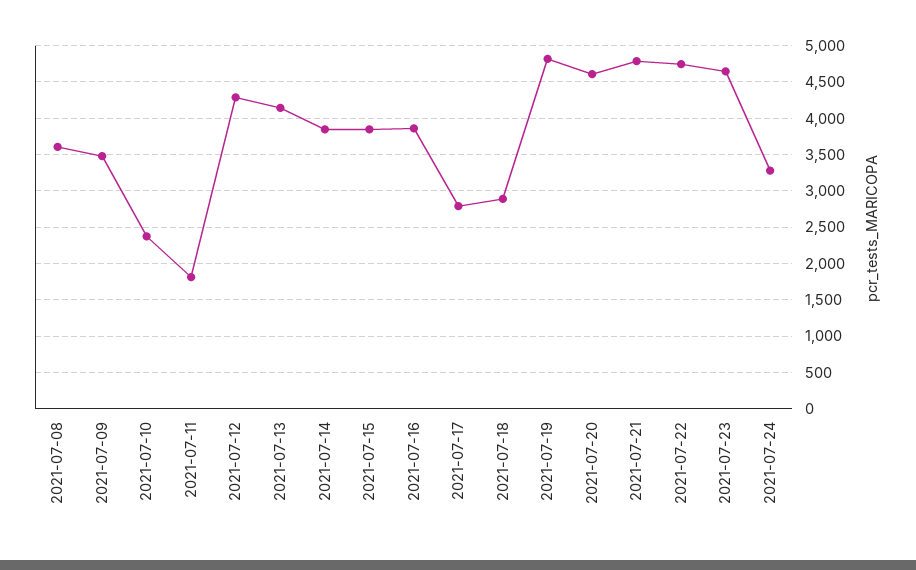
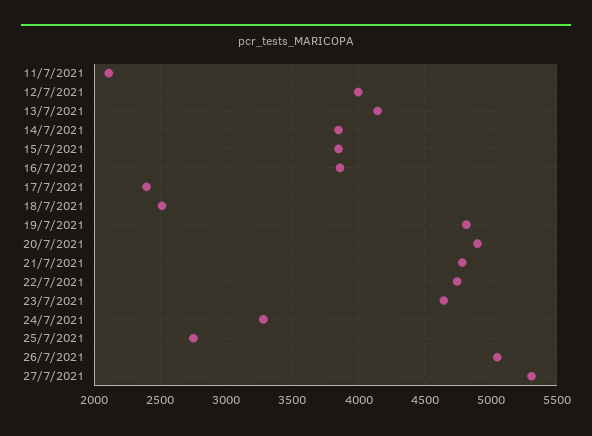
2021-07-08: 3600 -> none
2021-07-09: 3500 -> none
2021-07-10: 2400 -> none
2021-07-11: 1800 -> 2100
2021-07-12: 4300 -> 4000
2021-07-17: 2800 -> 2400
2021-07-18: 2900 -> 2500
2021-07-20: 4600 -> 4900
25/7/2021: none -> 2750
26/7/2021: none -> 5050
27/7/2021: none -> 5300

